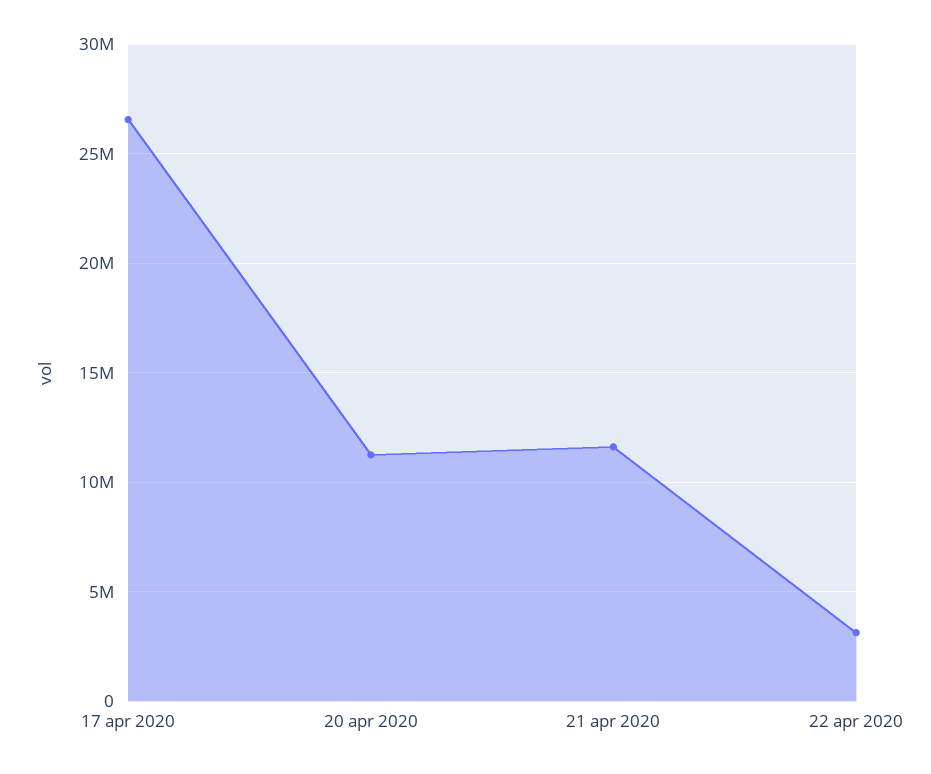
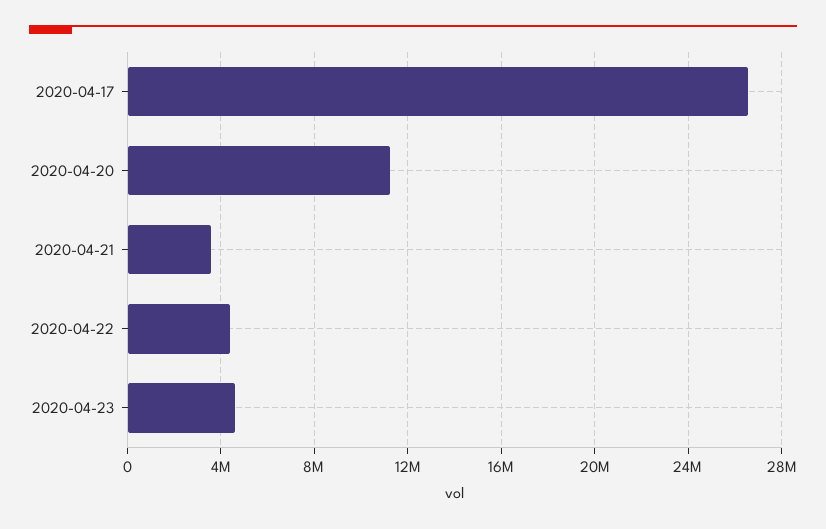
21 apr 2020: 11500000 -> 3500000
22 apr 2020: 3000000 -> 4500000
2020-04-23: none -> 4500000

